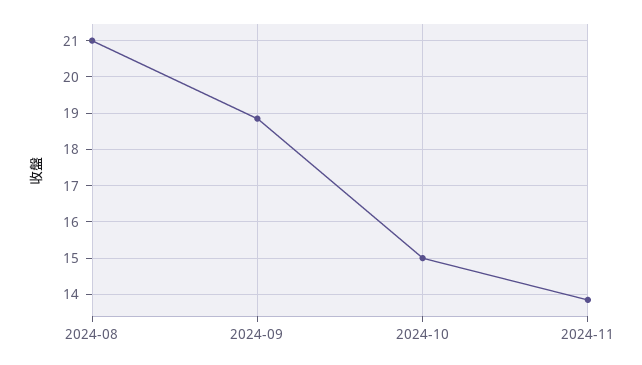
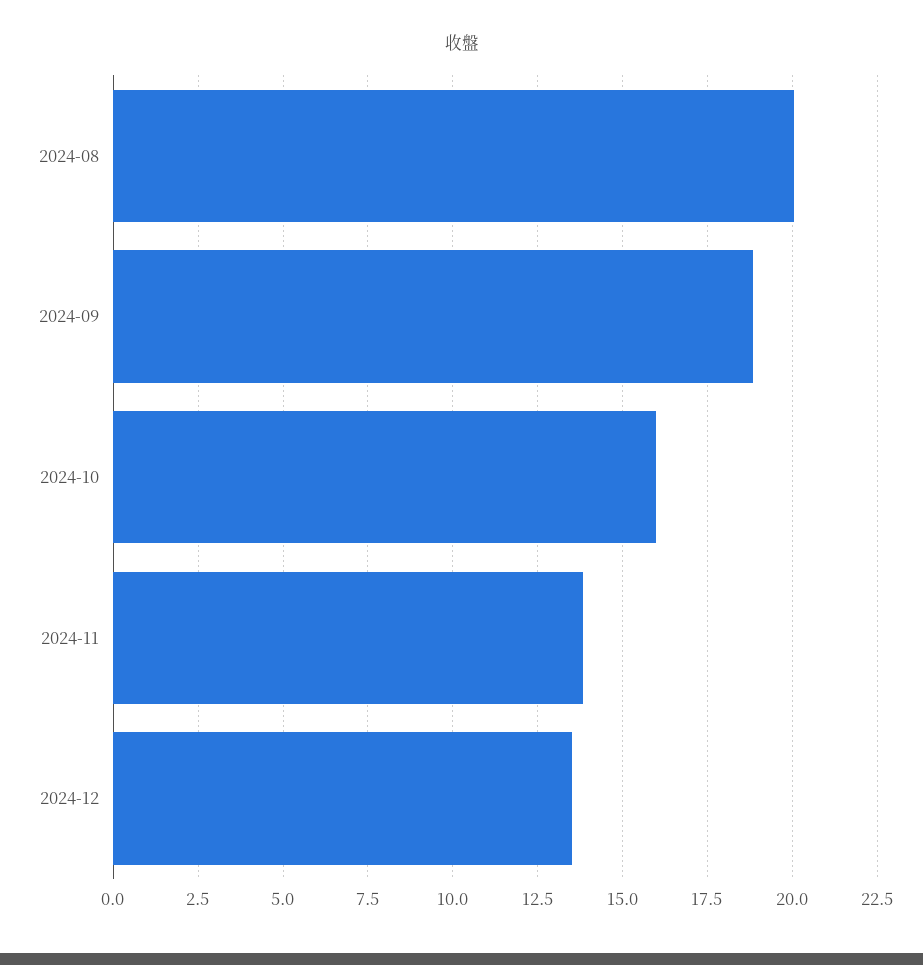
2024-08: 21 -> 20
2024-10: 15 -> 16
2024-12: none -> 13.5

